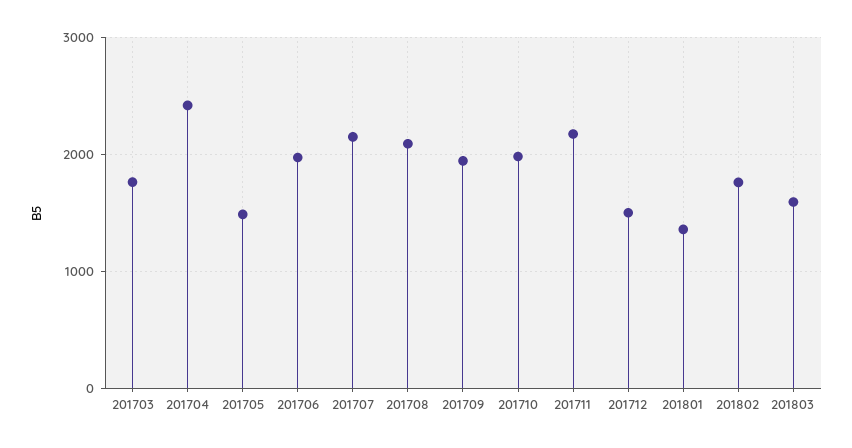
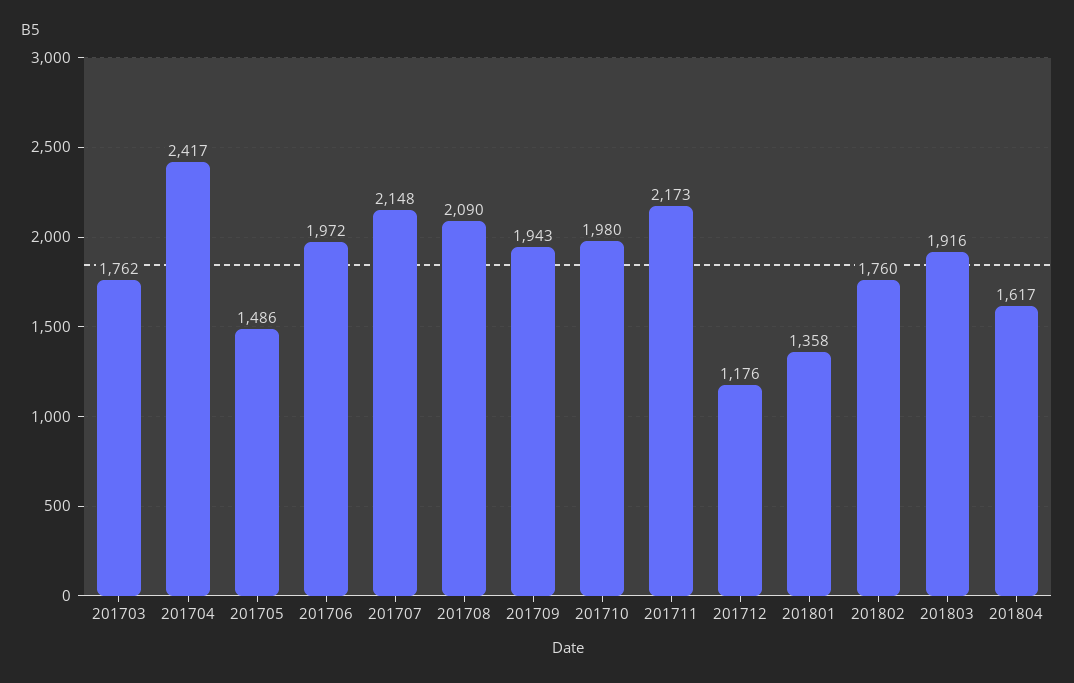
201712: 1500 -> 1176
201803: 1600 -> 1916
201804: none -> 1617

